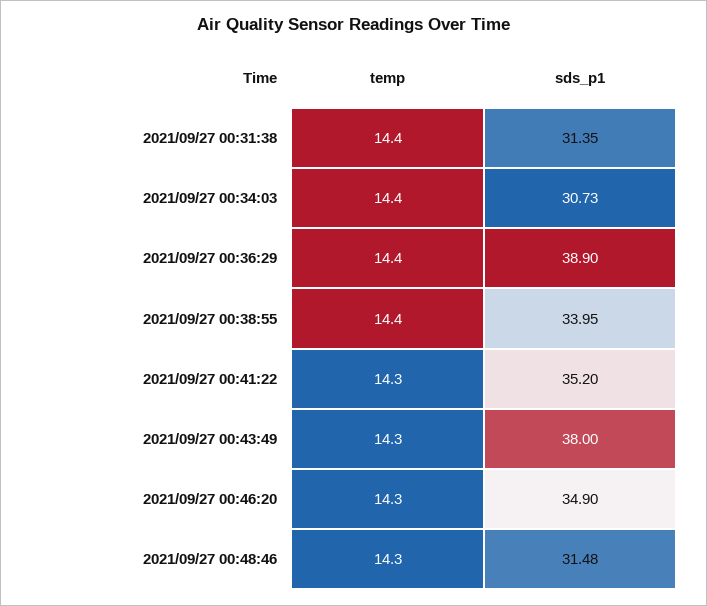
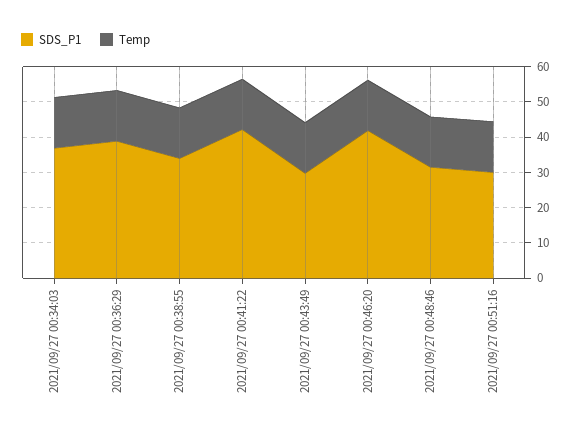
temp, 2021/09/27 00:31:38: 14.4 -> none
sds_p1, 2021/09/27 00:31:38: 31.35 -> none
sds_p1, 2021/09/27 00:34:03: 30.73 -> 37.5
sds_p1, 2021/09/27 00:41:22: 35.2 -> 42.5
sds_p1, 2021/09/27 00:43:49: 38 -> 30
sds_p1, 2021/09/27 00:46:20: 34.9 -> 42.5
sds_p1, 2021/09/27 00:51:16: none -> 30
temp, 2021/09/27 00:51:16: none -> 15

